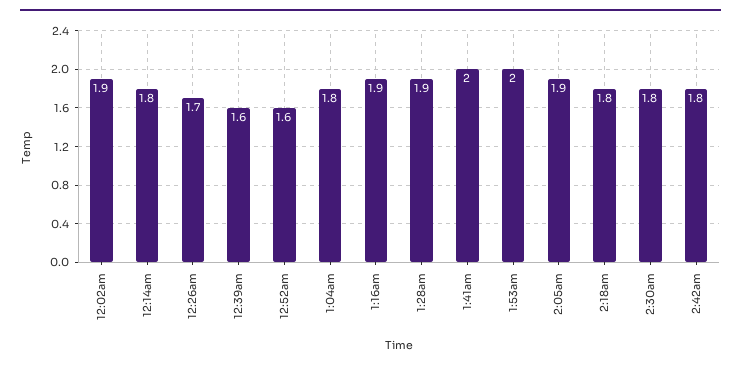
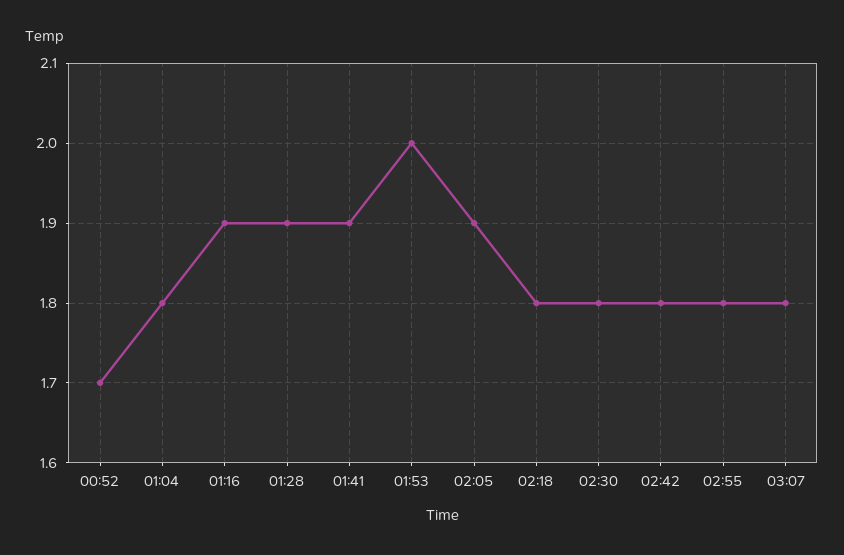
12:02am: 1.9 -> none
12:14am: 1.8 -> none
12:26am: 1.7 -> none
12:39am: 1.6 -> none
12:52am: 1.6 -> 1.7
1:41am: 2 -> 1.9
02:55: none -> 1.8
03:07: none -> 1.8

